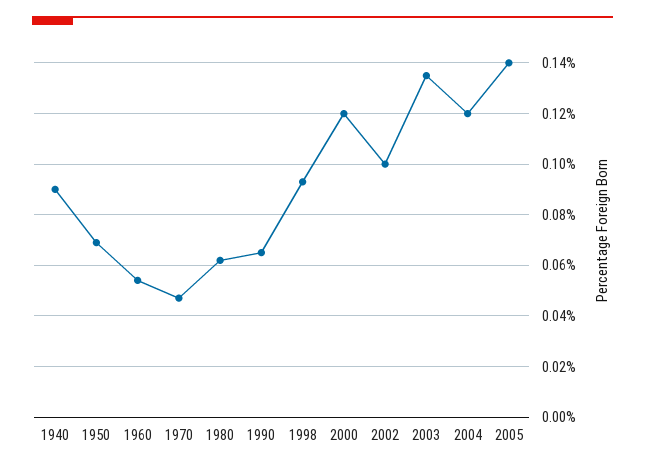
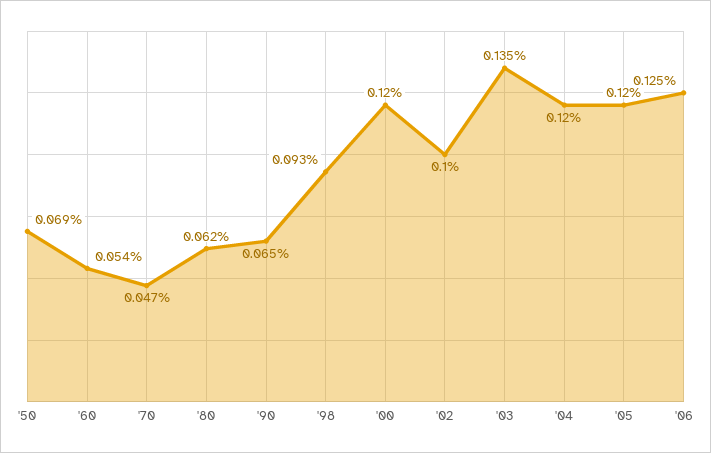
1940: 0.09 -> none
2005: 0.14 -> 0.12
'06: none -> 0.125

